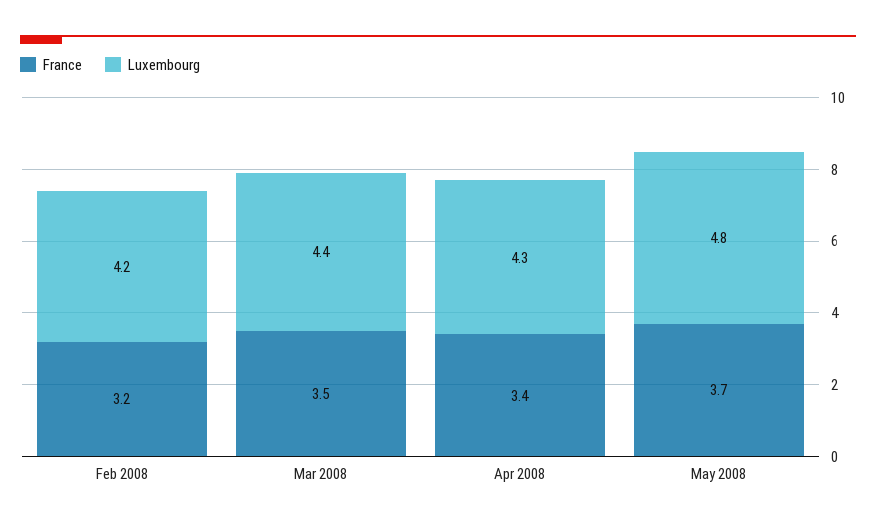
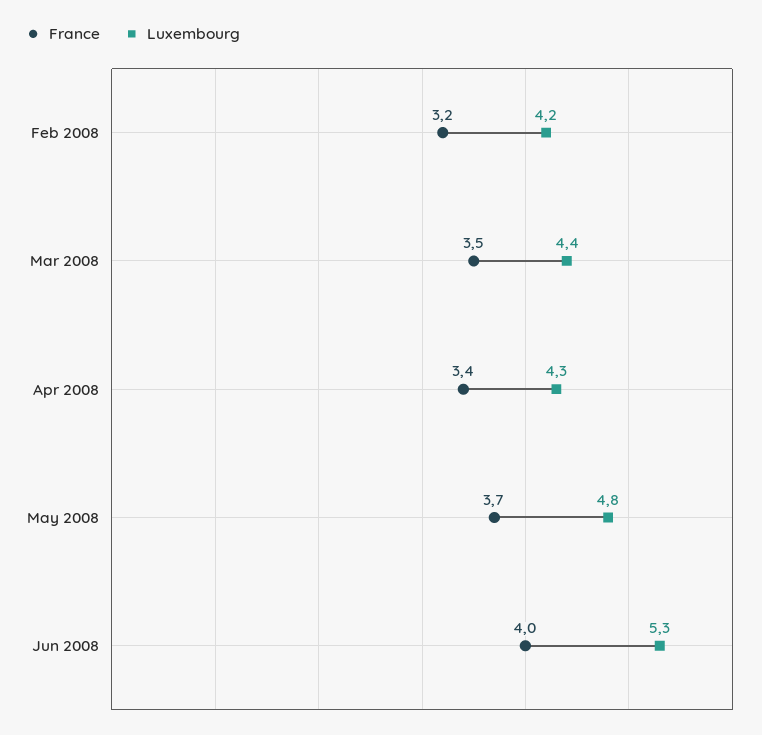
France, Jun 2008: none -> 4
Luxembourg, Jun 2008: none -> 5.3

